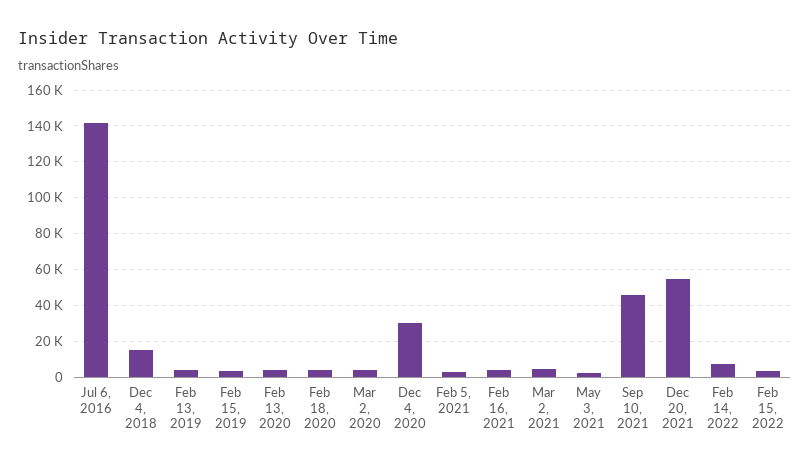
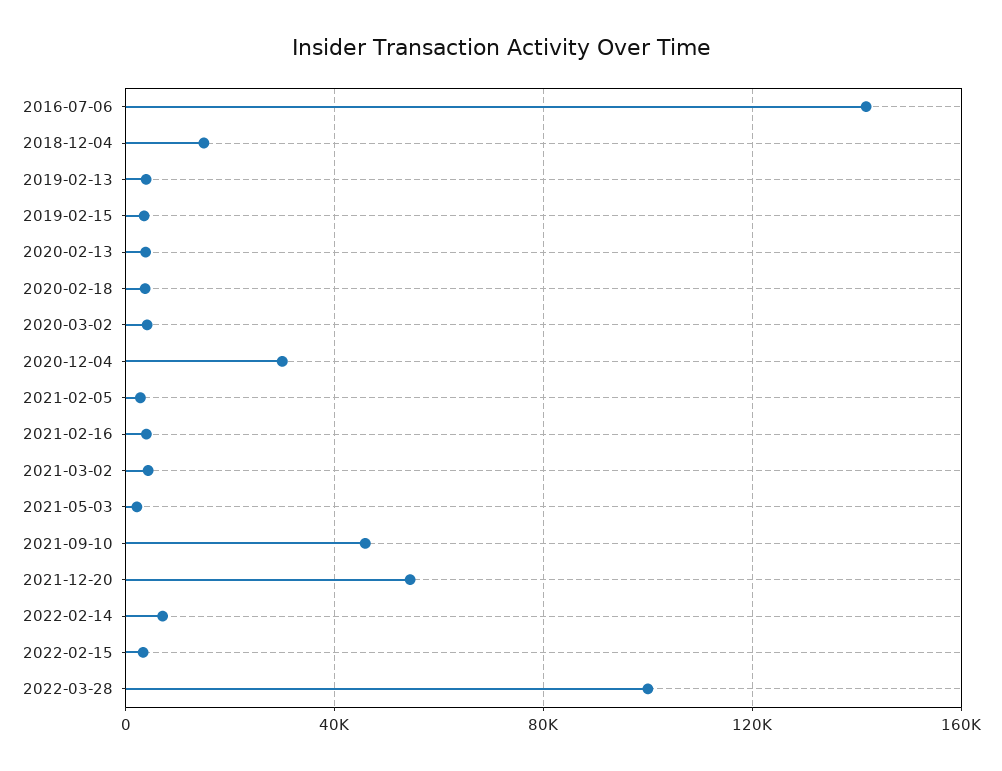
2022-03-28: none -> 100000

